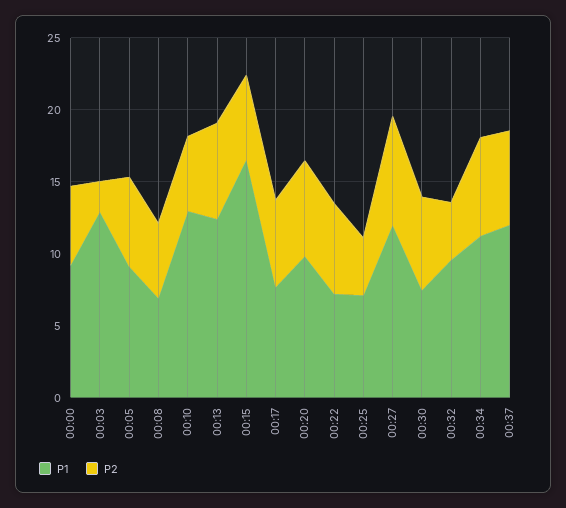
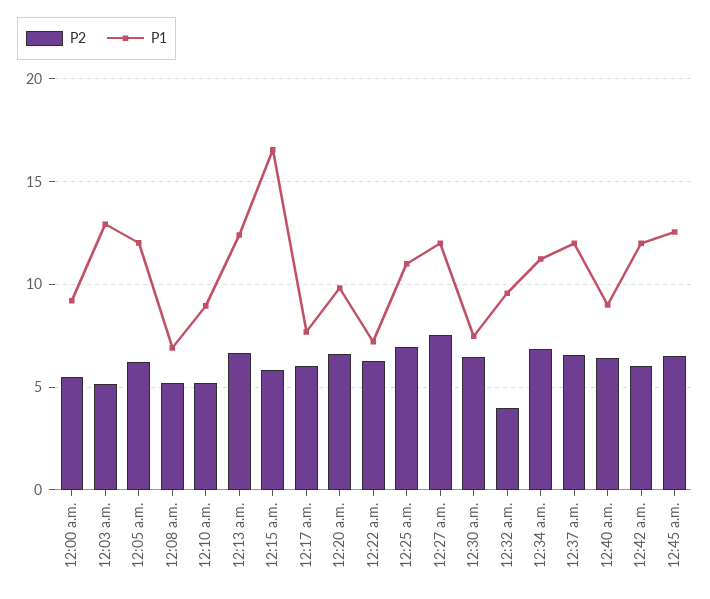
P2, 00:03: 2 -> 5
P1, 00:05: 9 -> 12
P1, 00:10: 13 -> 9
P1, 00:25: 7 -> 11
P2, 00:25: 4 -> 7
P2, 12:40 a.m.: none -> 6.5
P1, 12:40 a.m.: none -> 9
P2, 12:42 a.m.: none -> 6
P1, 12:42 a.m.: none -> 12
P2, 12:45 a.m.: none -> 6.5
P1, 12:45 a.m.: none -> 12.5

